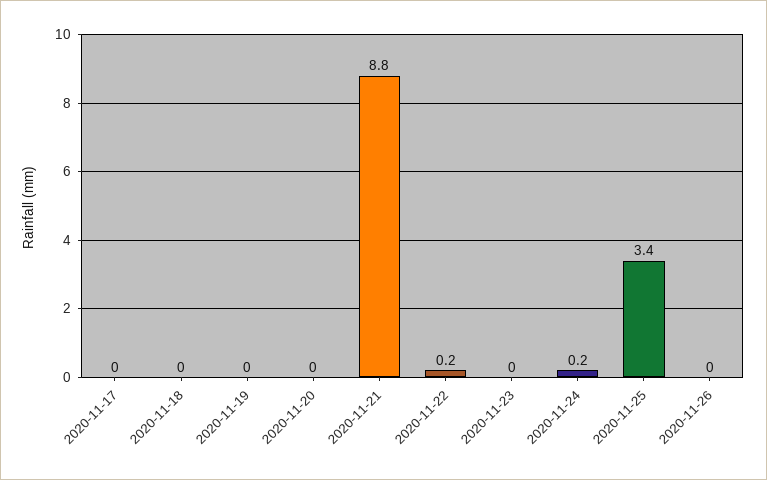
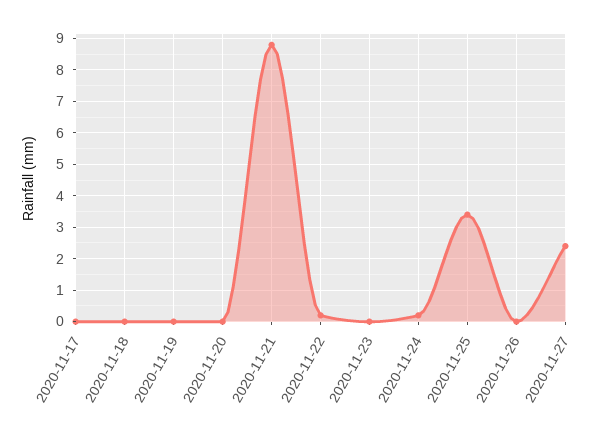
2020-11-27: none -> 2.5

